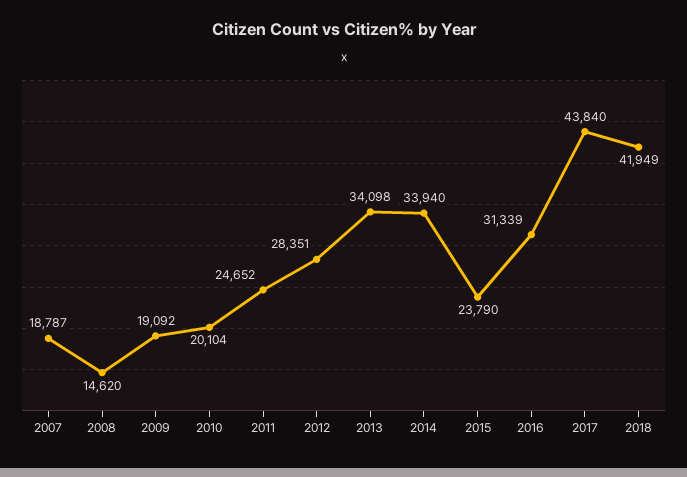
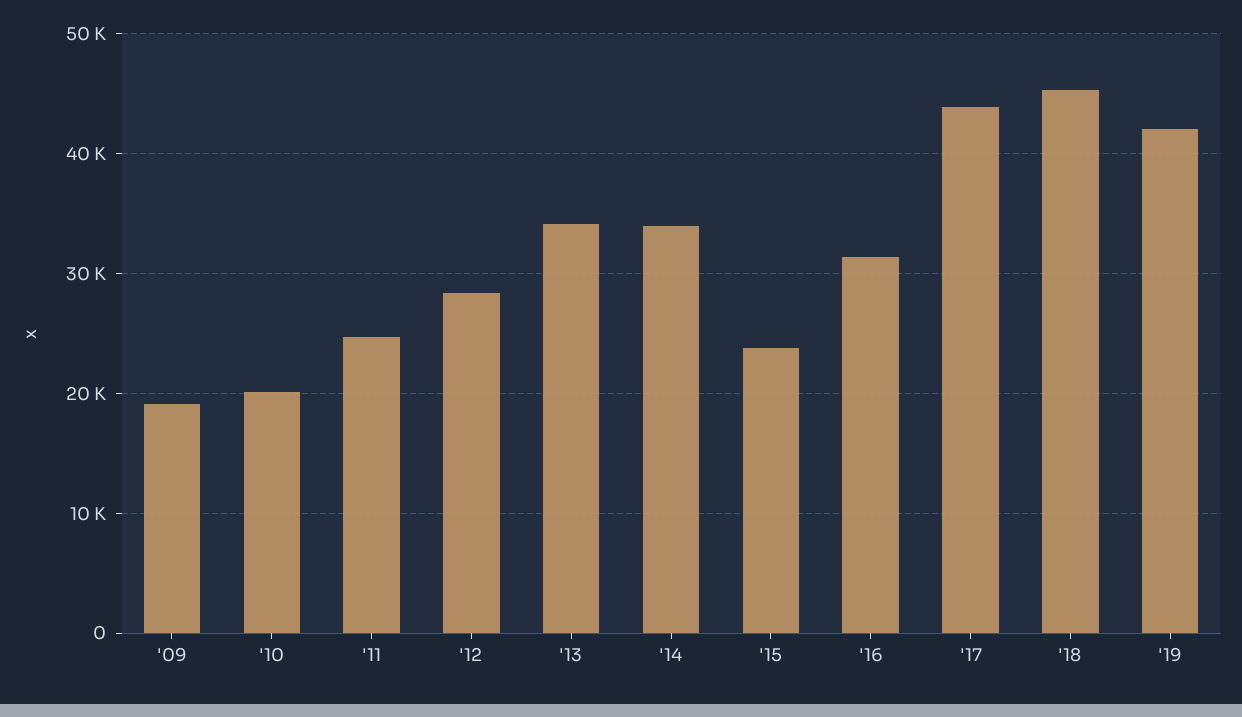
2007: 18787 -> none
2008: 14620 -> none
2018: 41949 -> 45000
'19: none -> 42000

